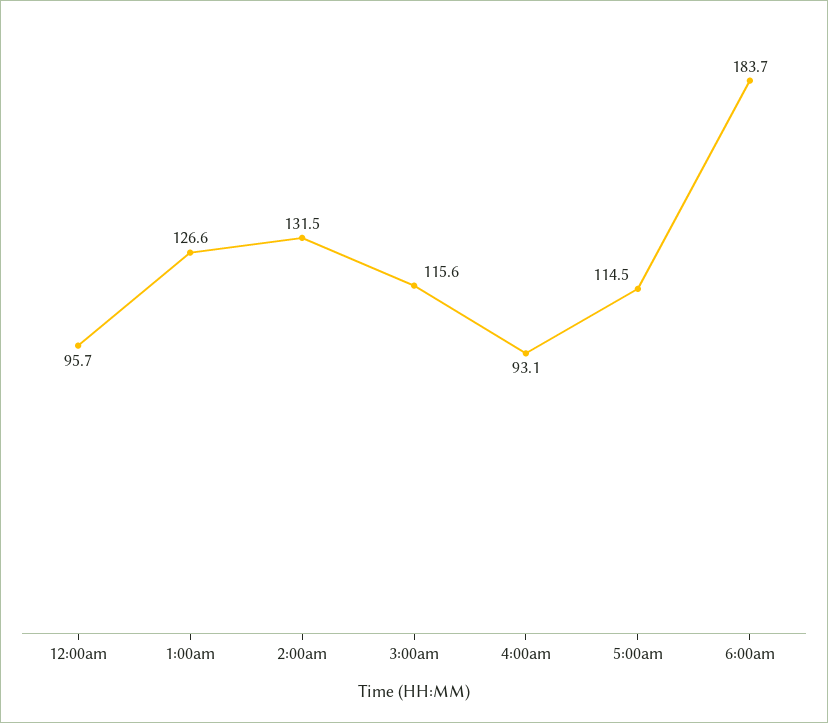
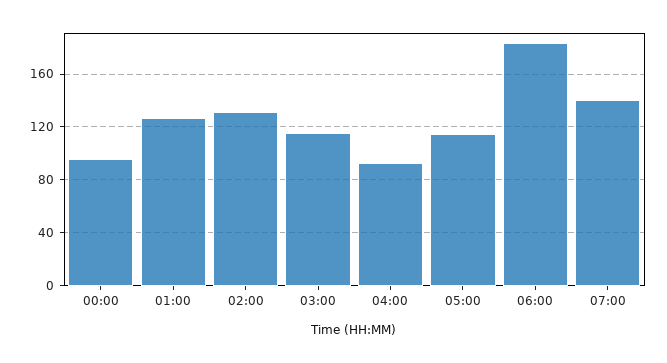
07:00: none -> 140

